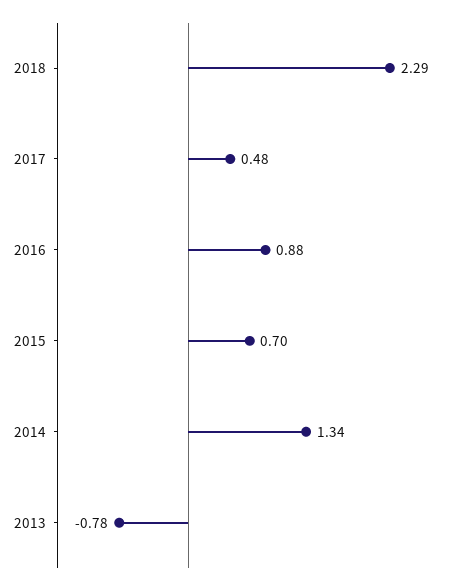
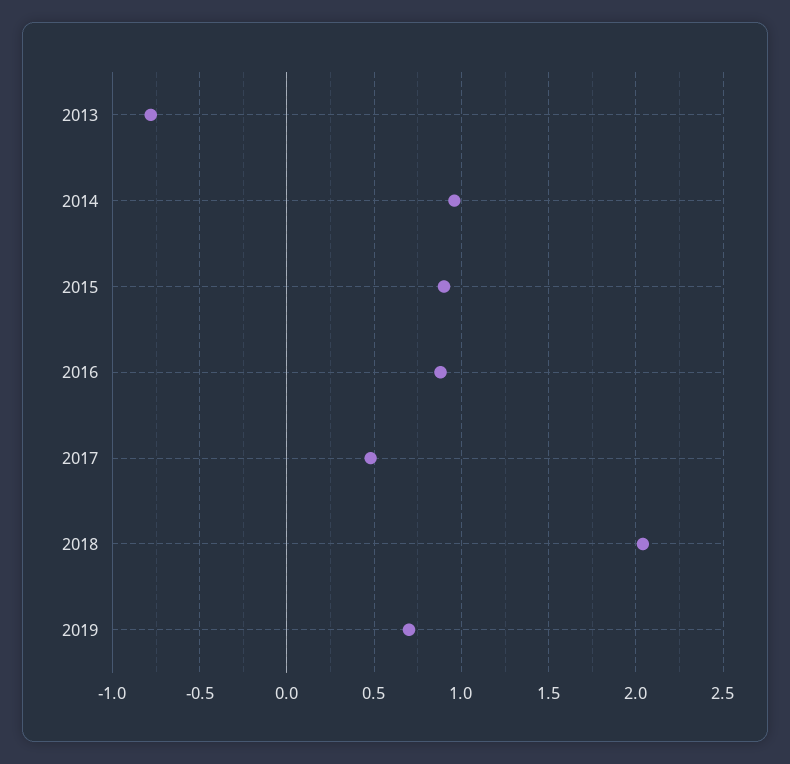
2018: 2.29 -> 2.05
2015: 0.7 -> 0.9
2014: 1.34 -> 0.95
2019: none -> 0.7

